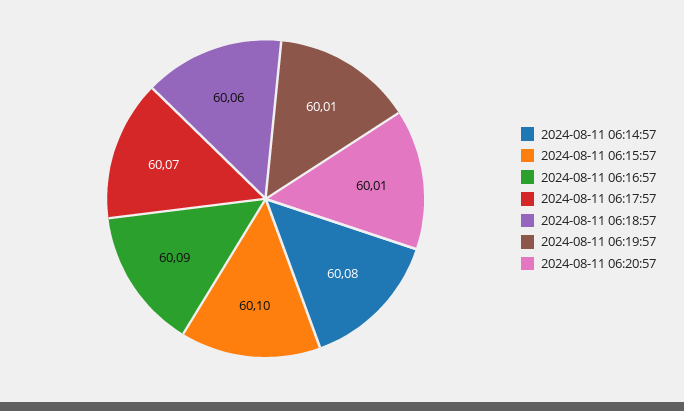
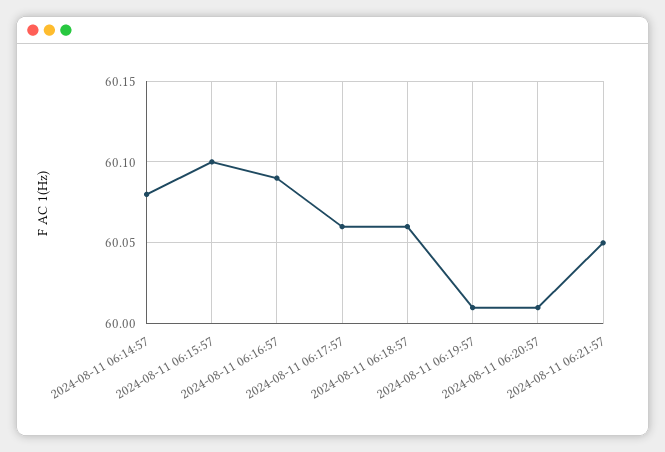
2024-08-11 06:17:57: 60.07 -> 60.06
2024-08-11 06:21:57: none -> 60.05

